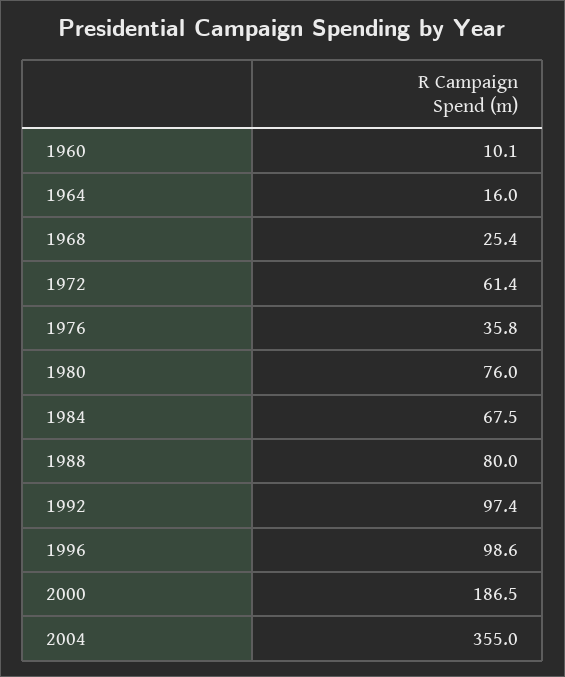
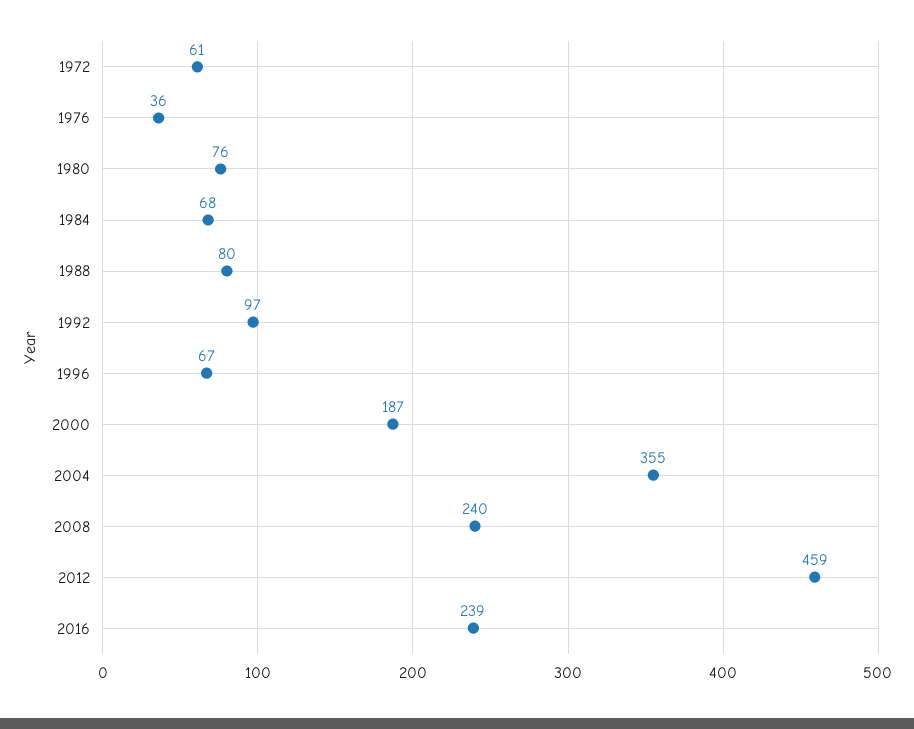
1960: 10.1 -> none
1964: 16 -> none
1968: 25.4 -> none
1996: 98.6 -> 67
2008: none -> 240
2012: none -> 459
2016: none -> 239

